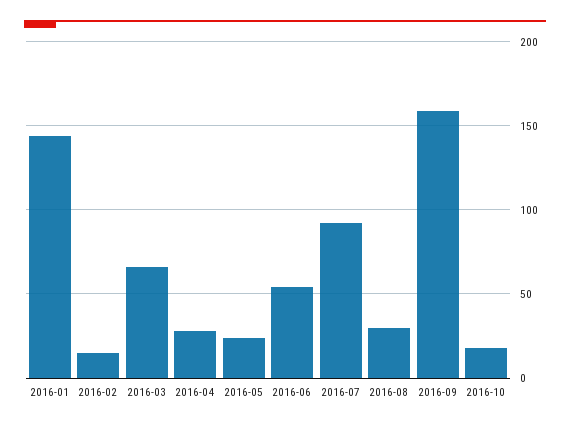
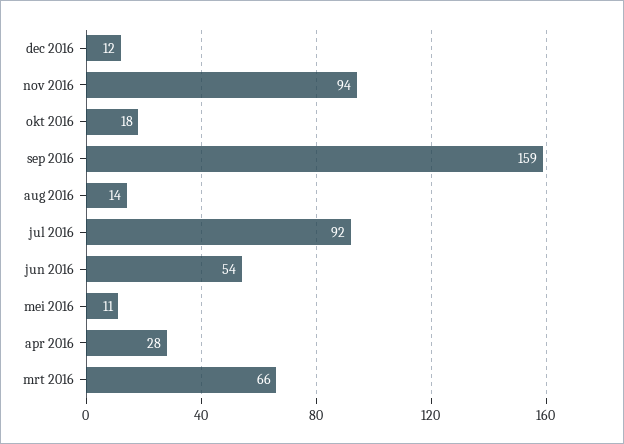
2016-01: 145 -> none
2016-02: 15 -> none
2016-05: 25 -> 11
2016-08: 30 -> 14
dec 2016: none -> 12
nov 2016: none -> 94

